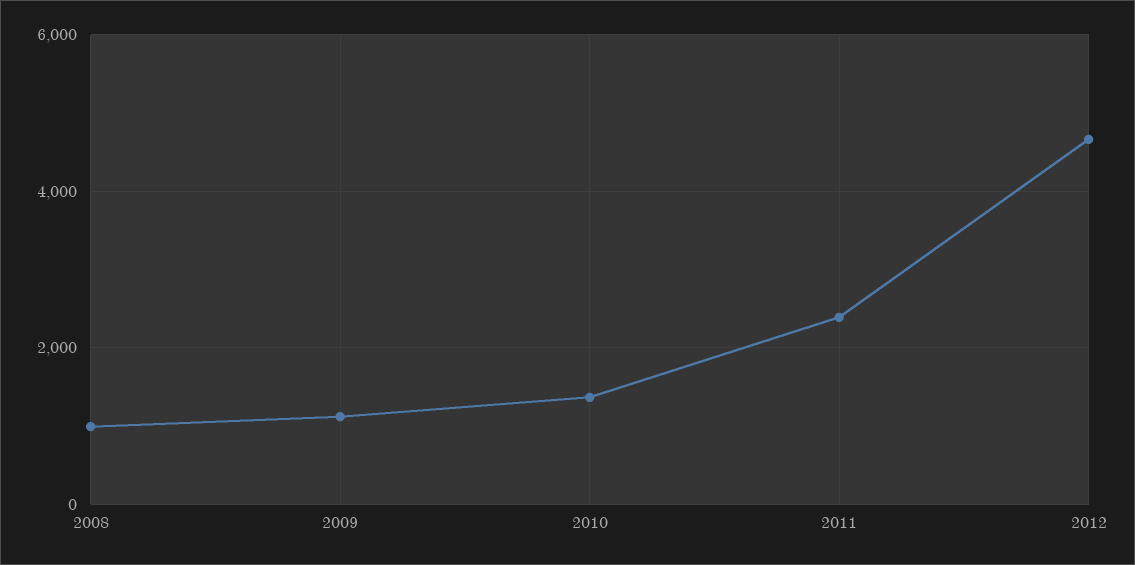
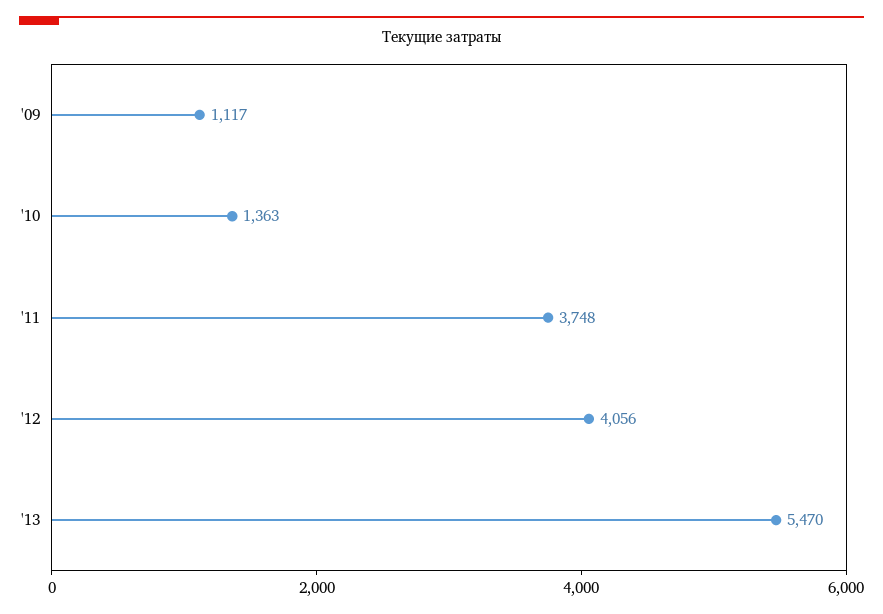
2008: 1000 -> none
2011: 2400 -> 3748
2012: 4600 -> 4056
'13: none -> 5470

